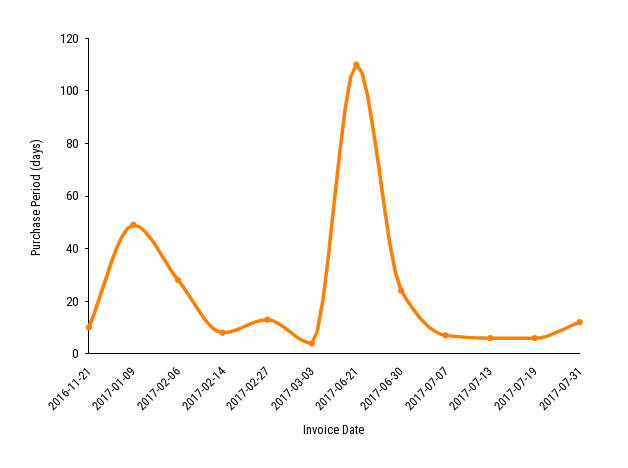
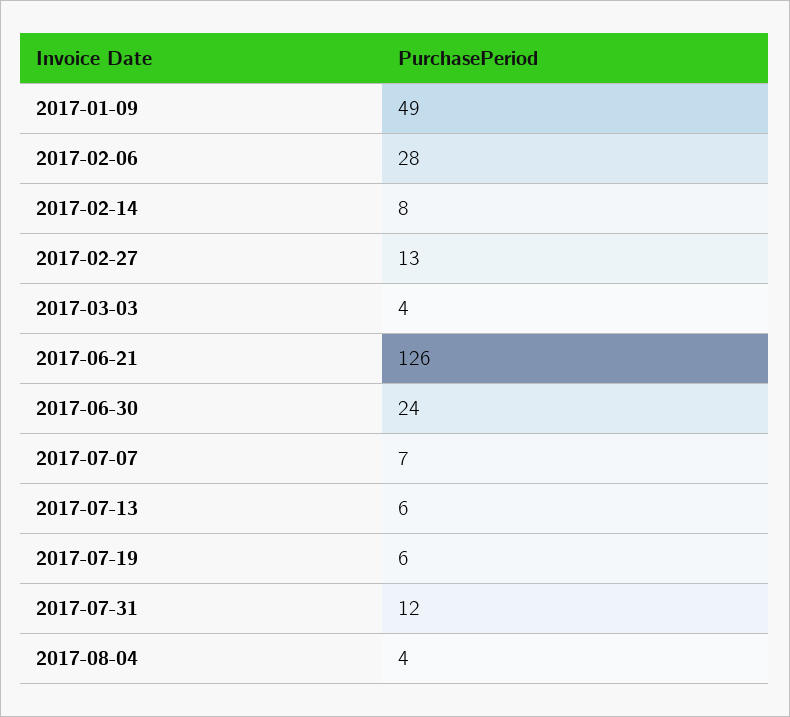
2016-11-21: 10 -> none
2017-06-21: 110 -> 126
2017-08-04: none -> 4

